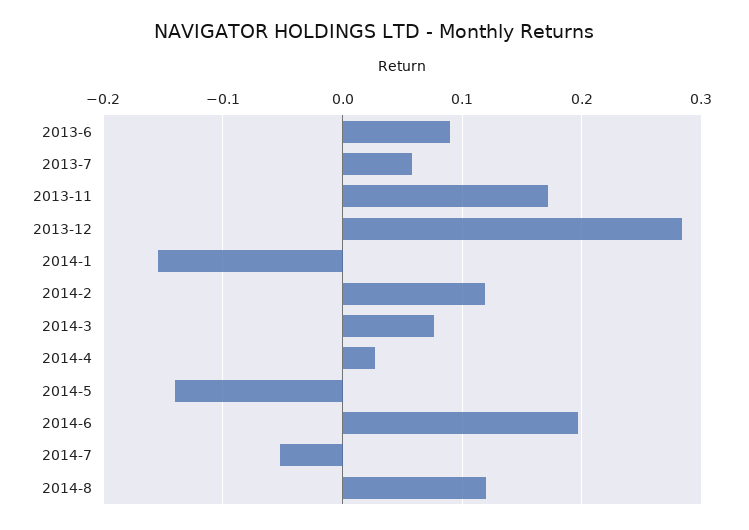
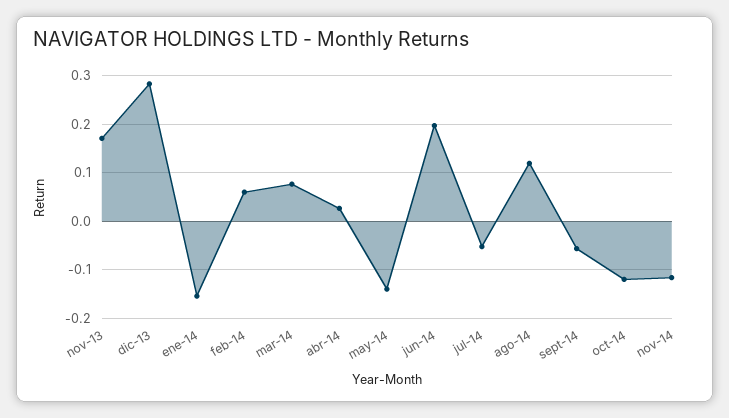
2013-6: 0.09 -> none
2013-7: 0.06 -> none
2014-2: 0.12 -> 0.06
sept-14: none -> -0.06
oct-14: none -> -0.12
nov-14: none -> -0.12

